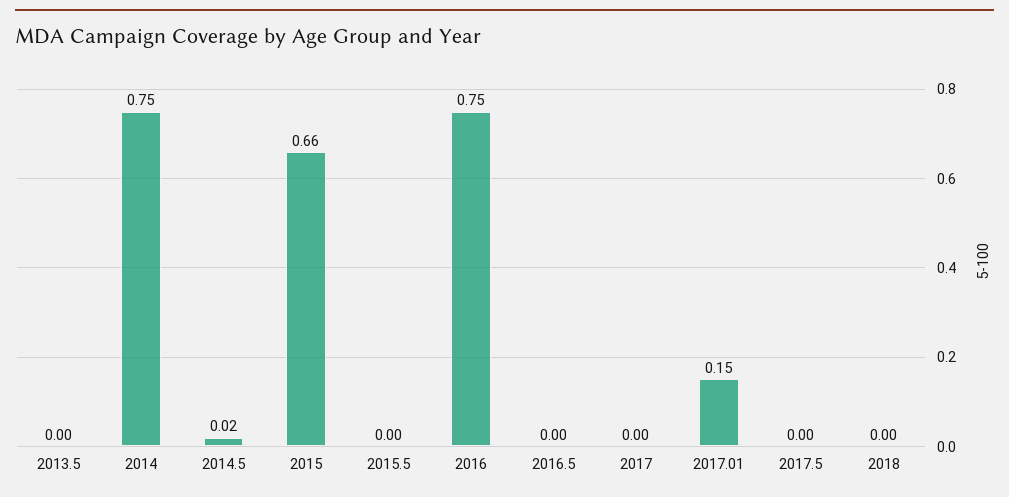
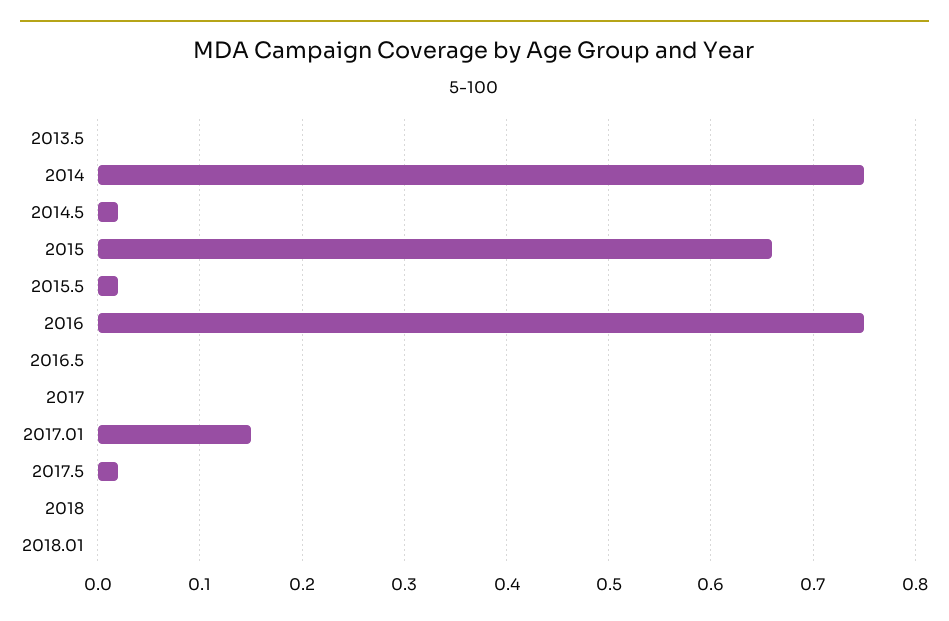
2015.5: 0 -> 0.02
2017.5: 0 -> 0.02
2018.01: none -> 0

